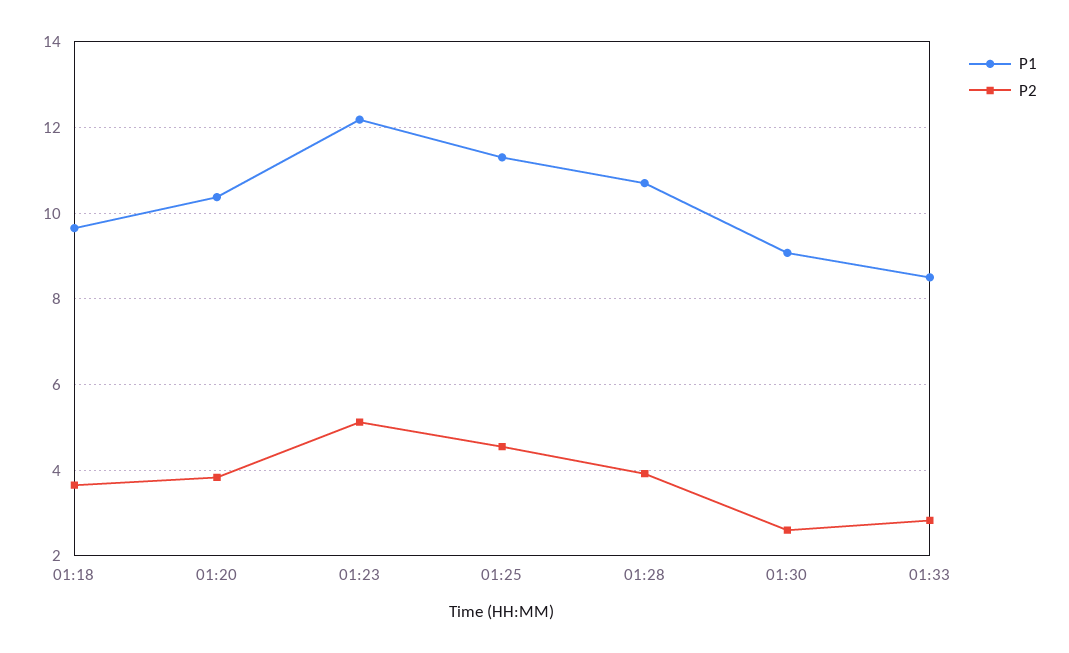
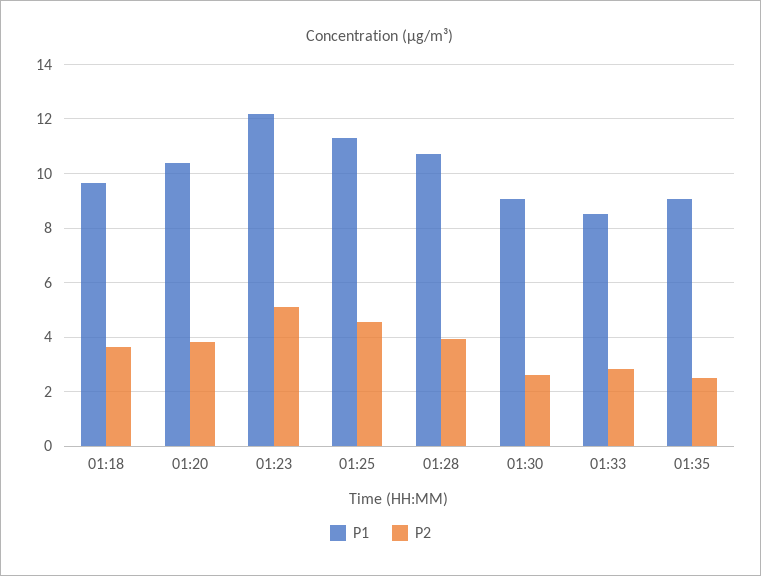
P1, 01:35: none -> 9
P2, 01:35: none -> 2.5

